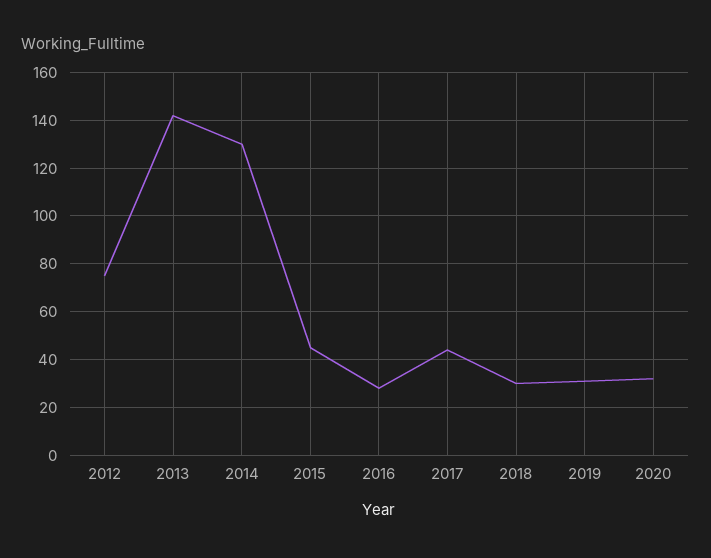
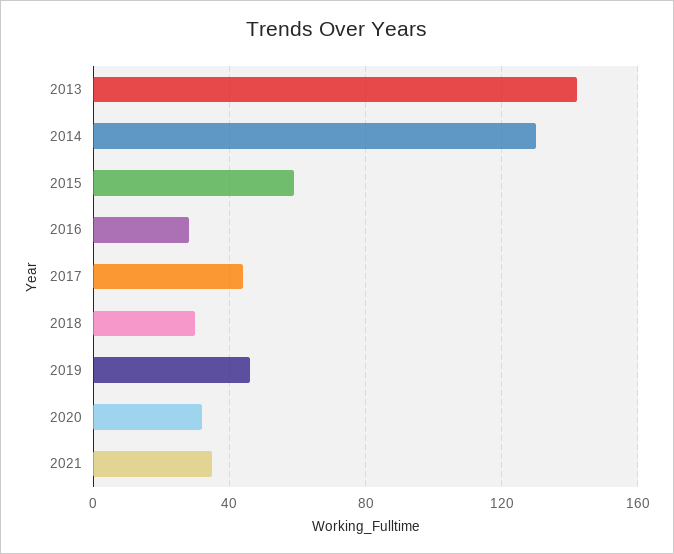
2012: 75 -> none
2015: 45 -> 60
2019: 30 -> 45
2021: none -> 35

